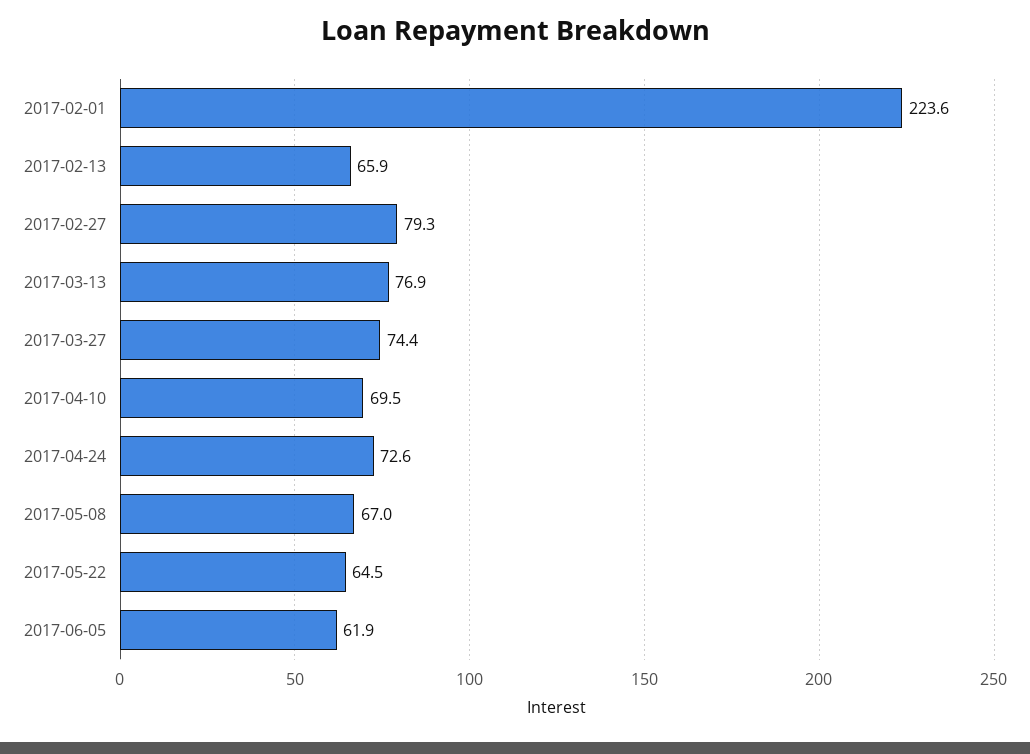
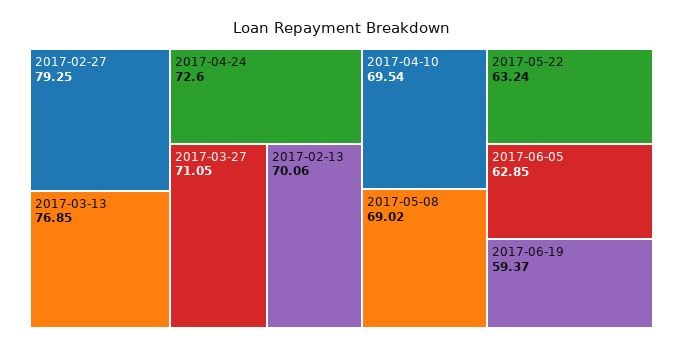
2017-02-01: 223.6 -> none
2017-02-13: 65.9 -> 70.06
2017-03-27: 74.4 -> 71.05
2017-05-08: 67 -> 69.02
2017-05-22: 64.5 -> 63.24
2017-06-05: 61.9 -> 62.85
2017-06-19: none -> 59.37

